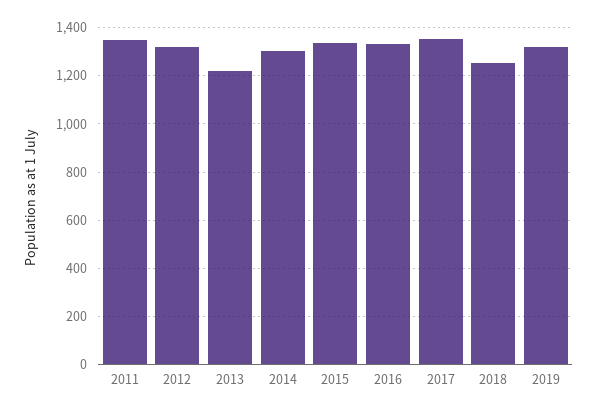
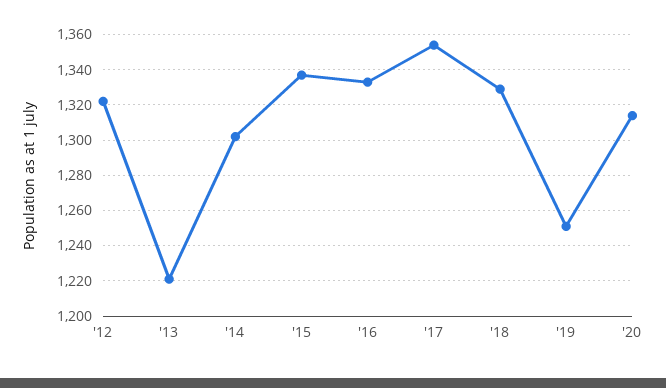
2011: 1350 -> none
2018: 1250 -> 1330
2019: 1325 -> 1250
'20: none -> 1315

